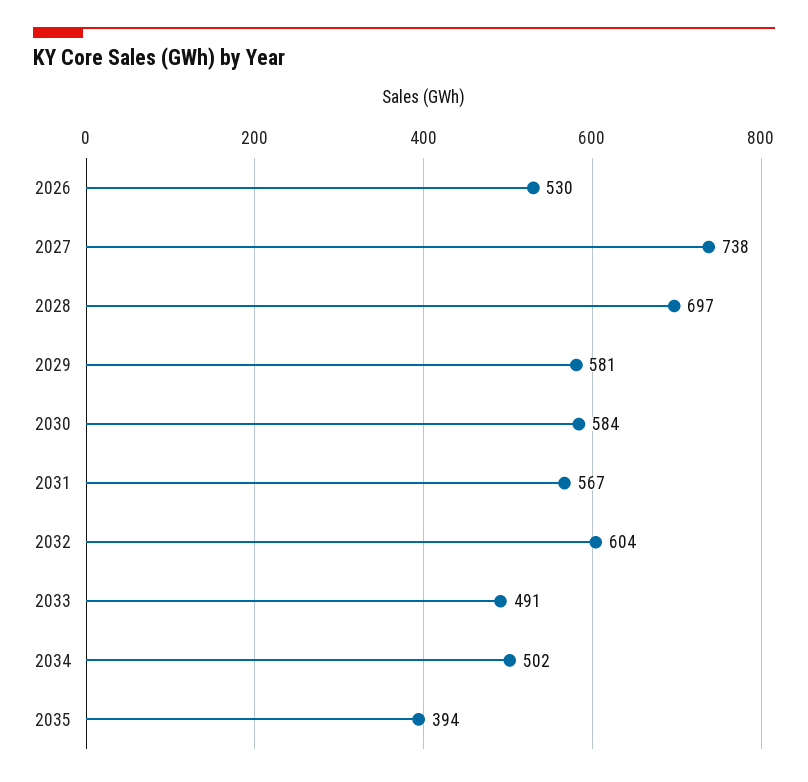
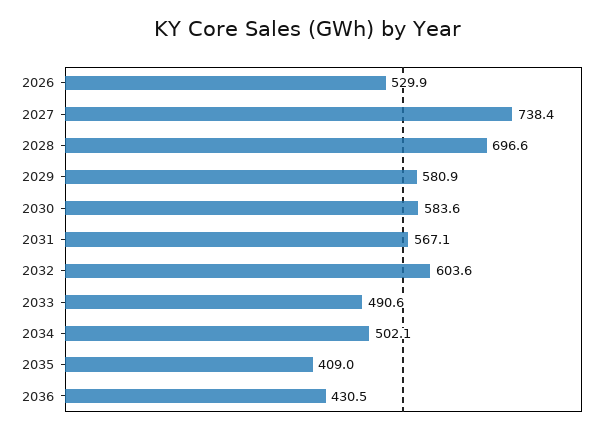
2035: 394 -> 409
2036: none -> 430.5

